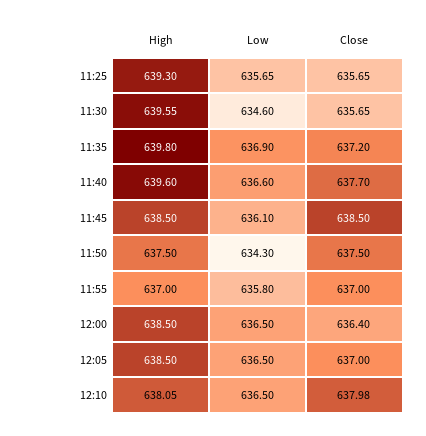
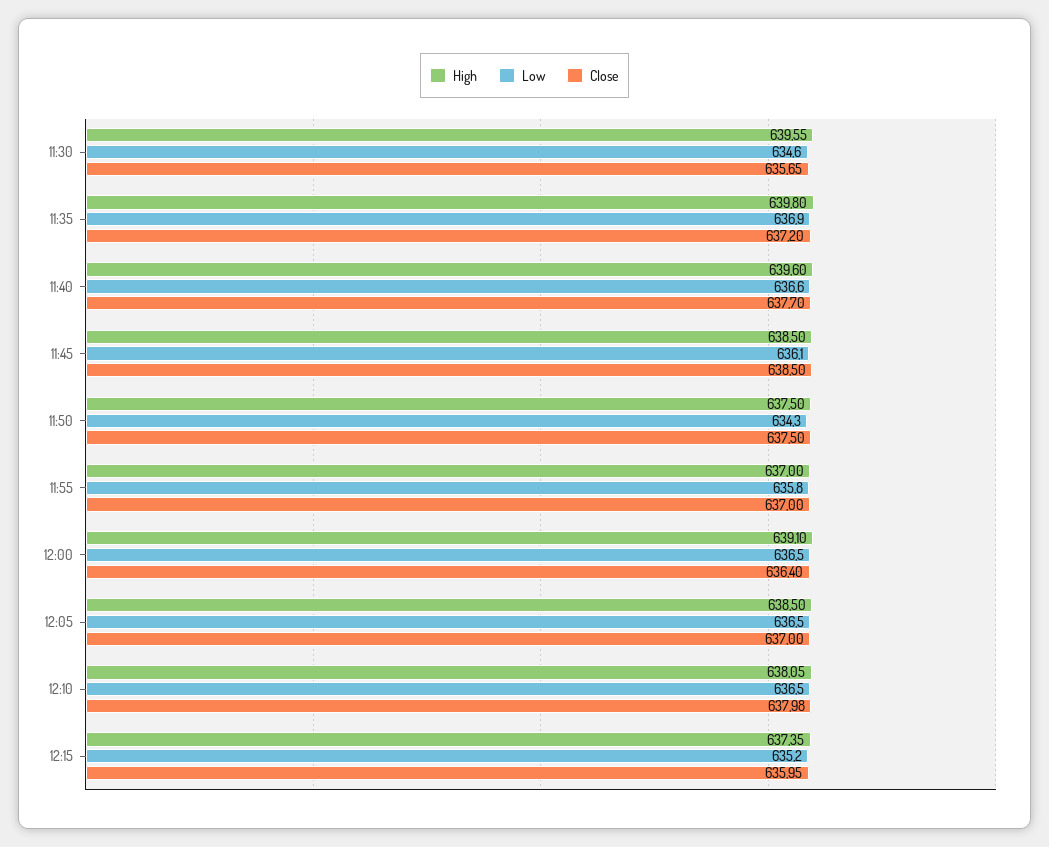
High, 11:25: 639.3 -> none
Low, 11:25: 635.65 -> none
Close, 11:25: 635.65 -> none
High, 12:00: 638.5 -> 639.1
High, 12:15: none -> 637.35
Low, 12:15: none -> 635.2
Close, 12:15: none -> 635.95

